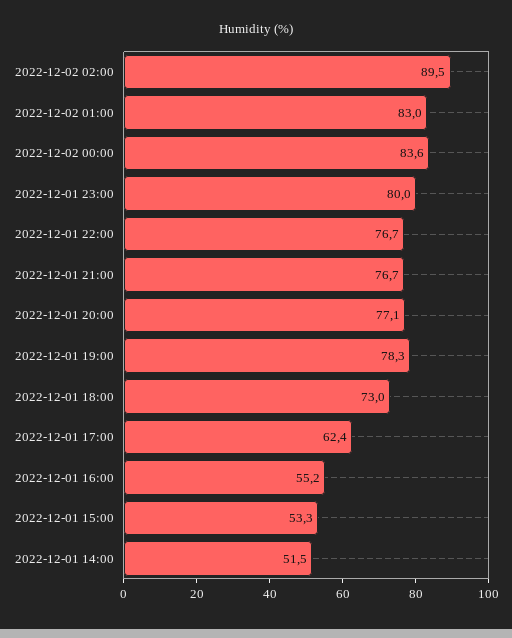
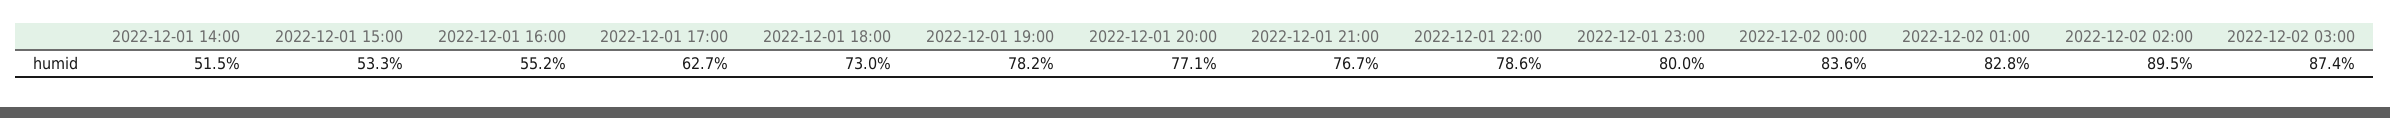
2022-12-02 01:00: 83 -> 82.8
2022-12-01 22:00: 76.7 -> 78.6
2022-12-01 19:00: 78.3 -> 78.2
2022-12-01 17:00: 62.4 -> 62.7
2022-12-02 03:00: none -> 87.4

